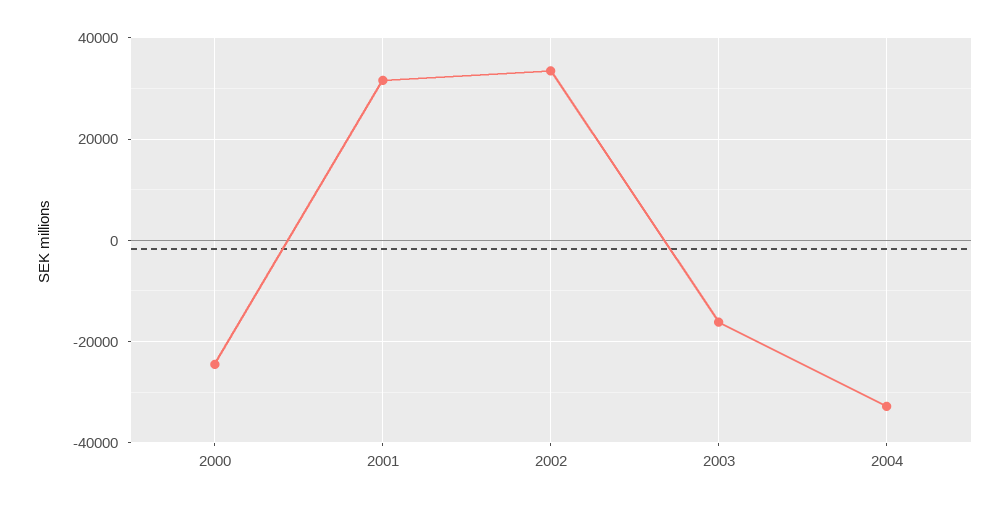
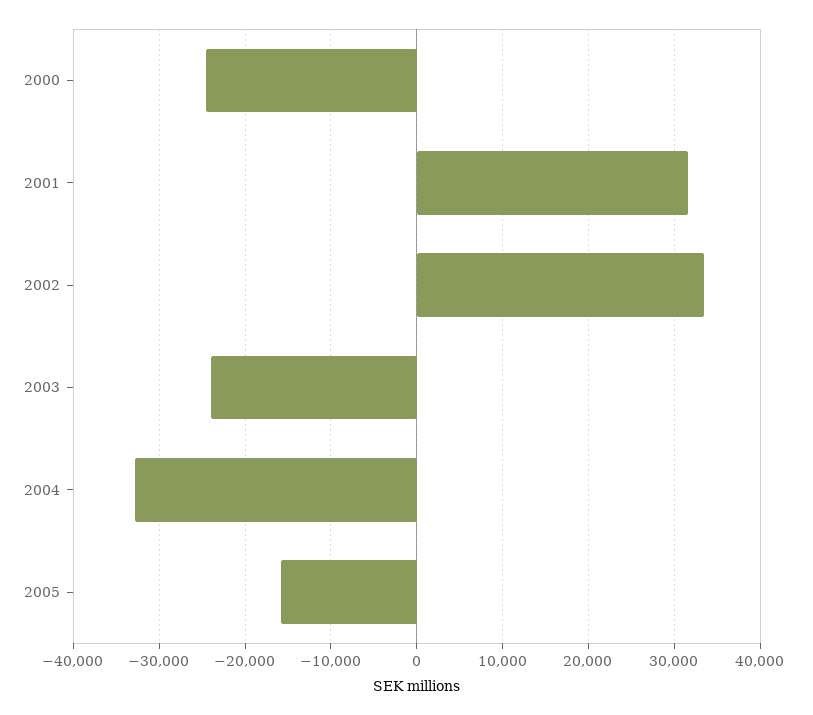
2003: -16000 -> -24000
2005: none -> -16000

